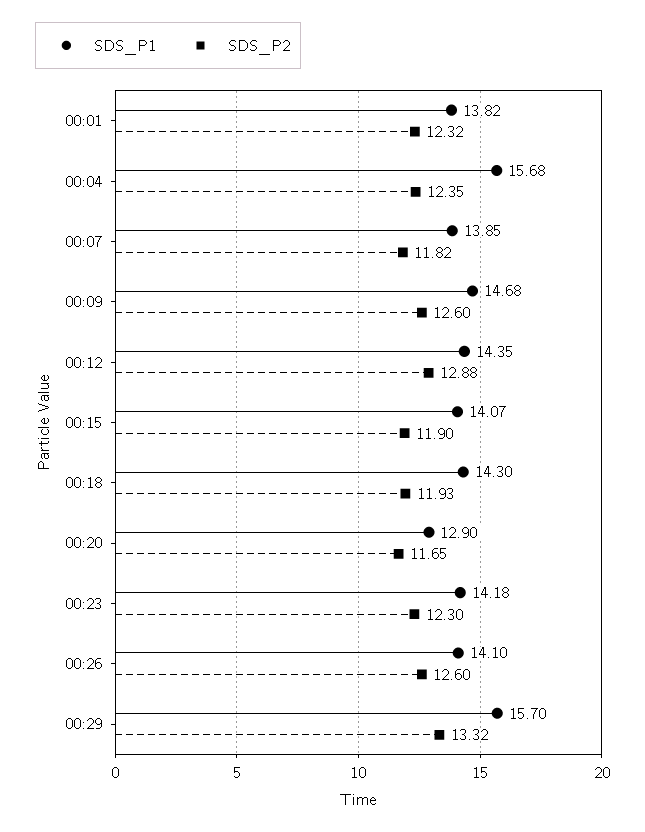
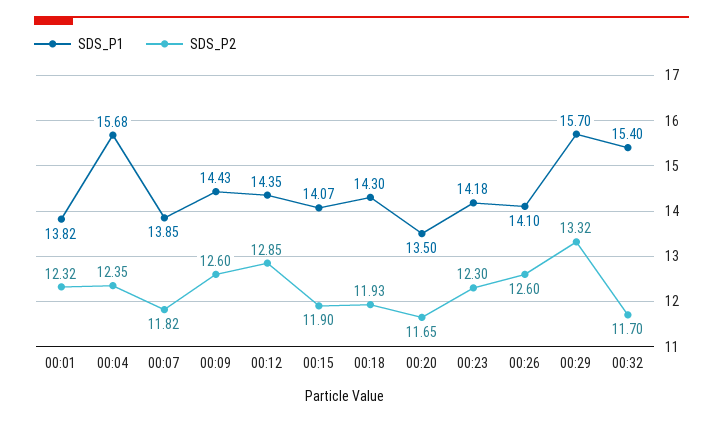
SDS_P1, 00:09: 14.68 -> 14.43
SDS_P2, 00:12: 12.88 -> 12.85
SDS_P1, 00:20: 12.9 -> 13.5
SDS_P1, 00:32: none -> 15.4
SDS_P2, 00:32: none -> 11.7

